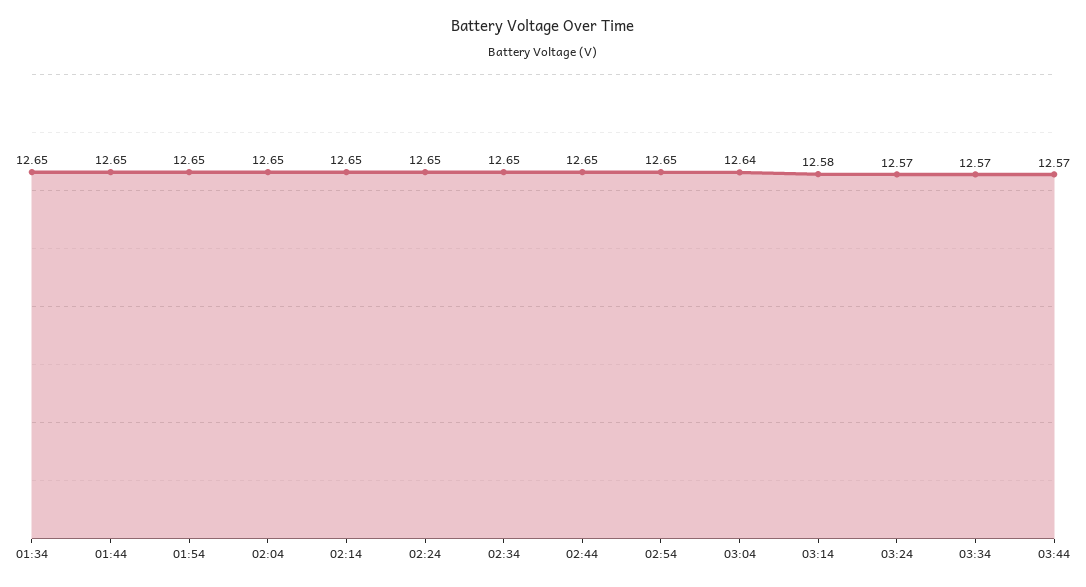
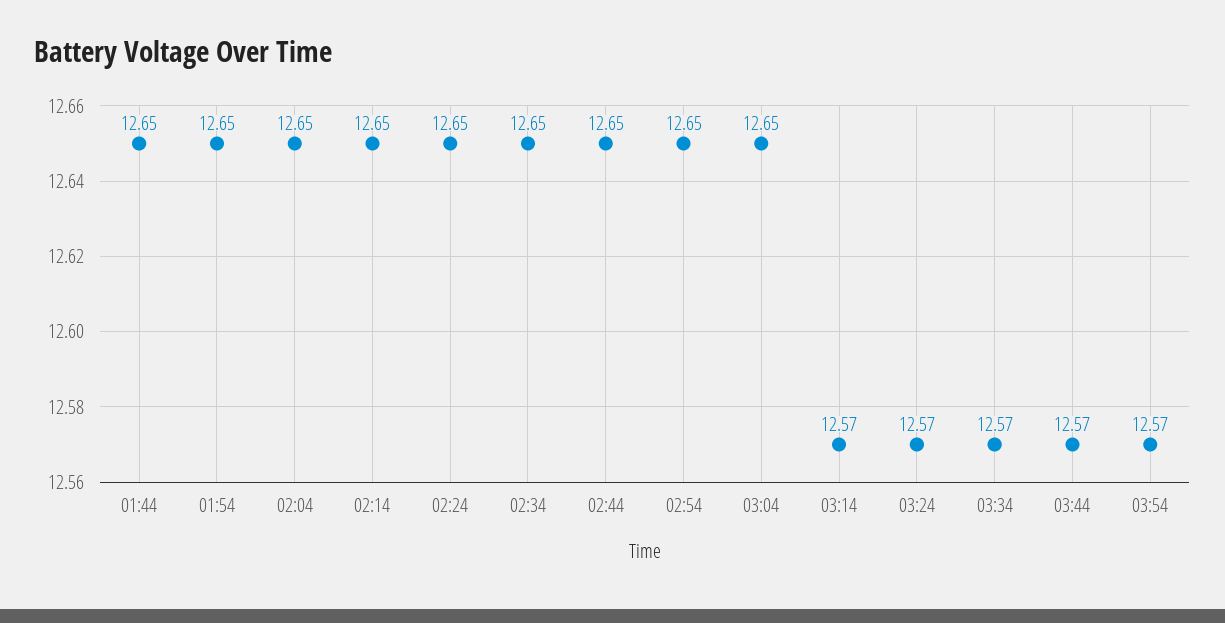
01:34: 12.65 -> none
03:04: 12.64 -> 12.65
03:14: 12.58 -> 12.57
03:54: none -> 12.57

